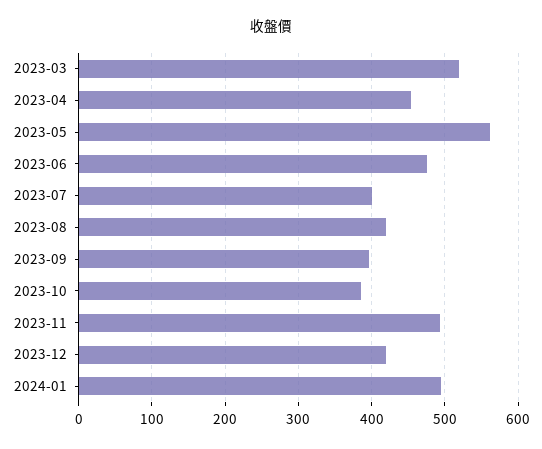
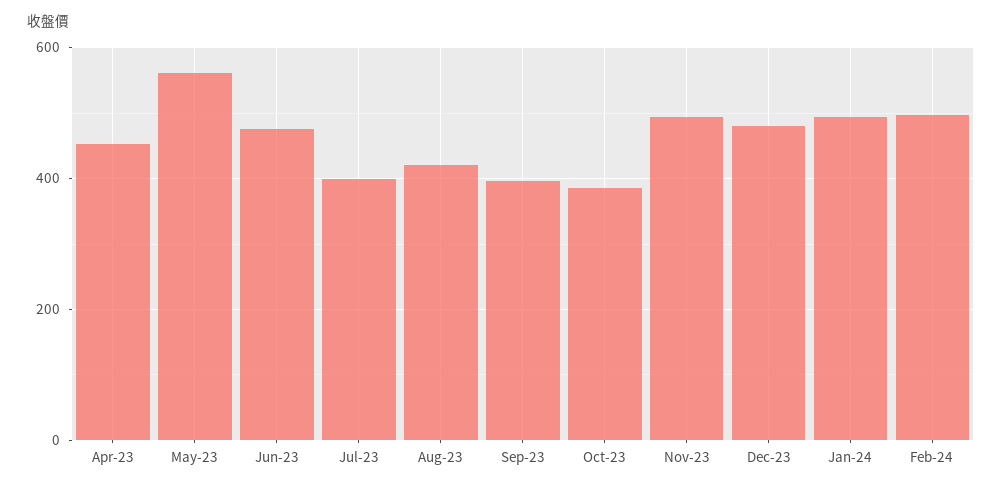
2023-03: 520 -> none
2023-12: 420 -> 480
Feb-24: none -> 500

